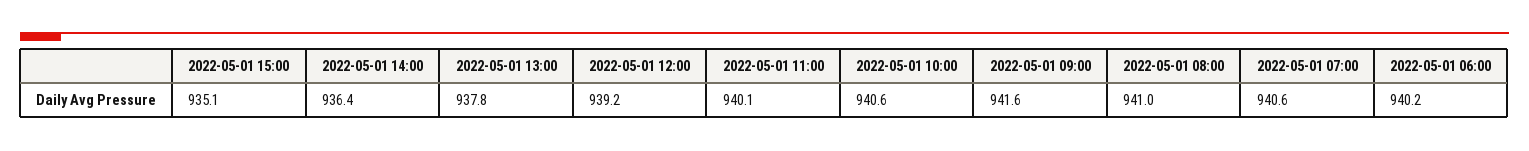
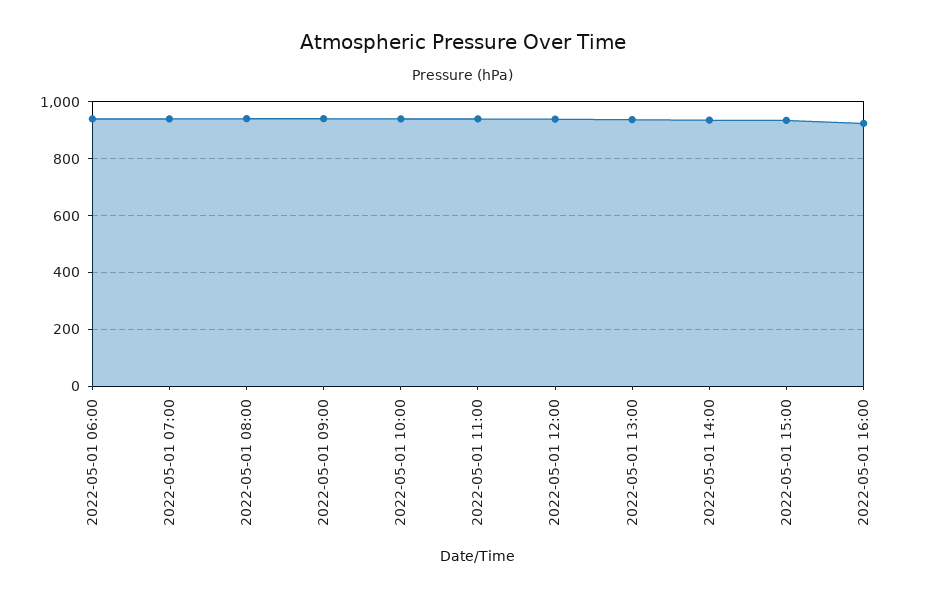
2022-05-01 16:00: none -> 925

